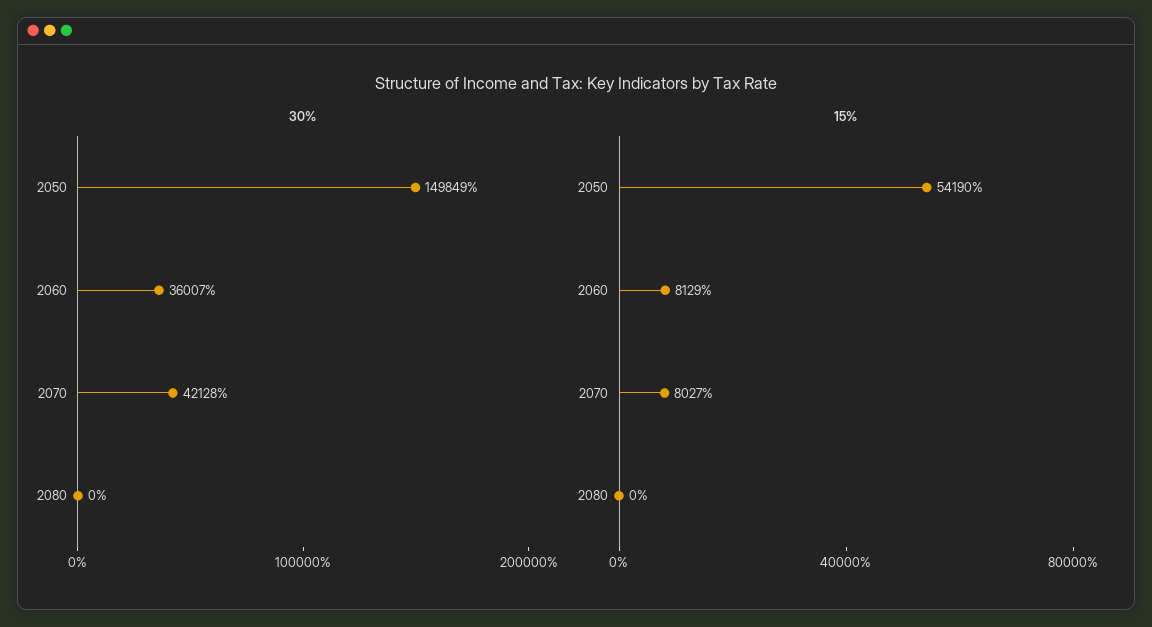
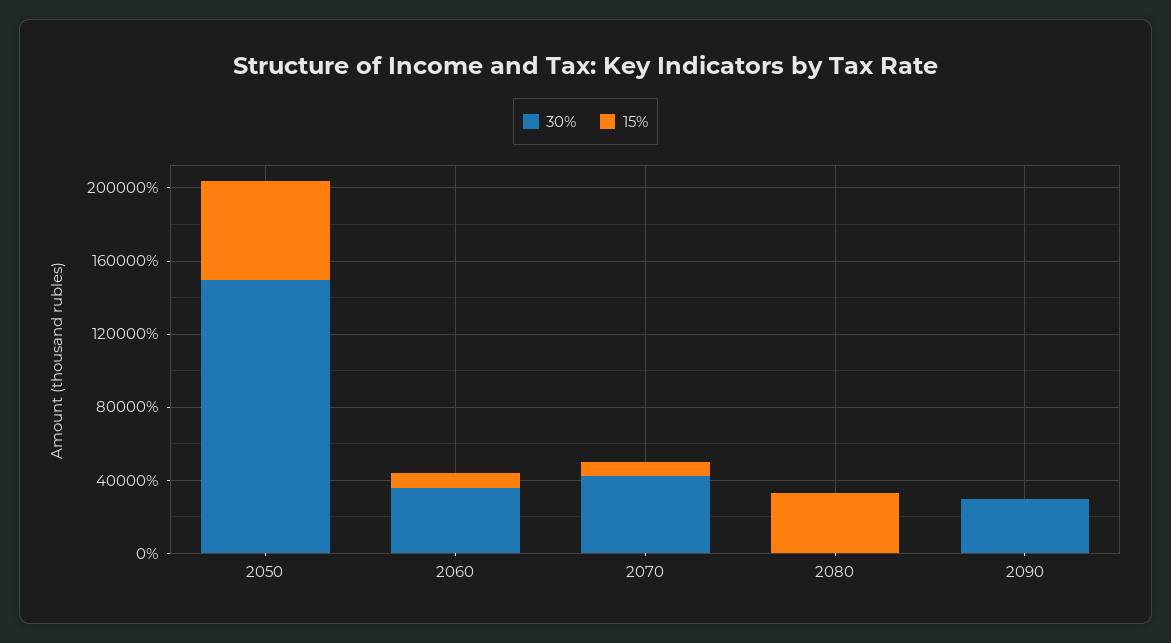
15%, 2080: 0 -> 30000
30%, 2090: none -> 30000
15%, 2090: none -> 0

